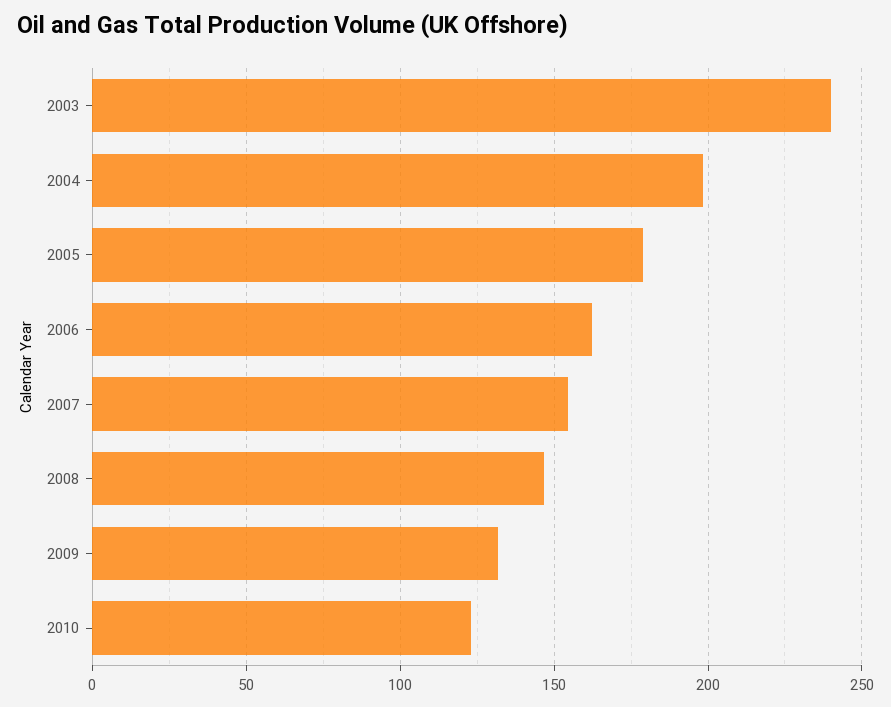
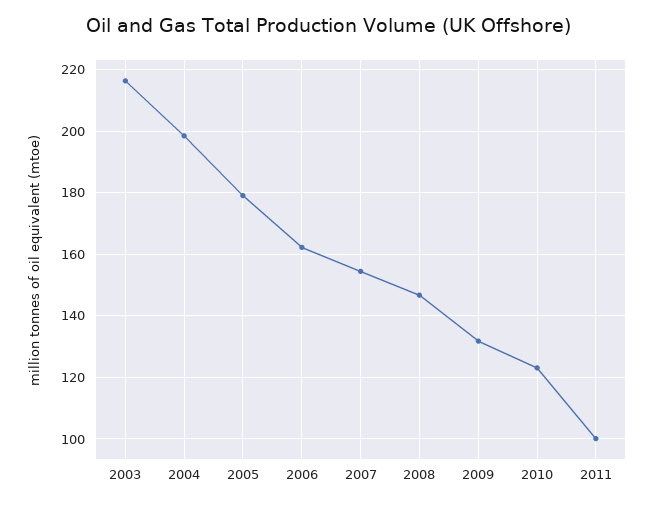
2003: 240 -> 216
2011: none -> 100

